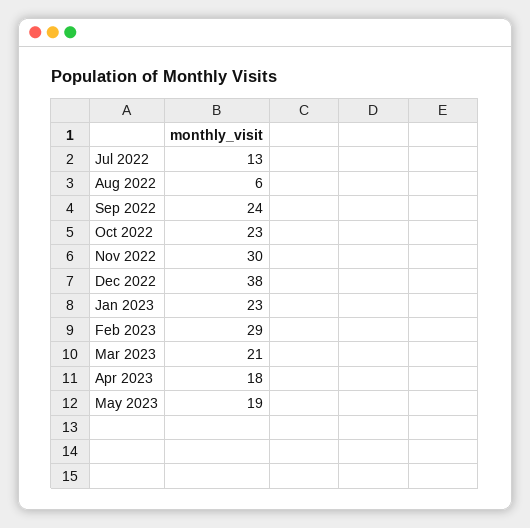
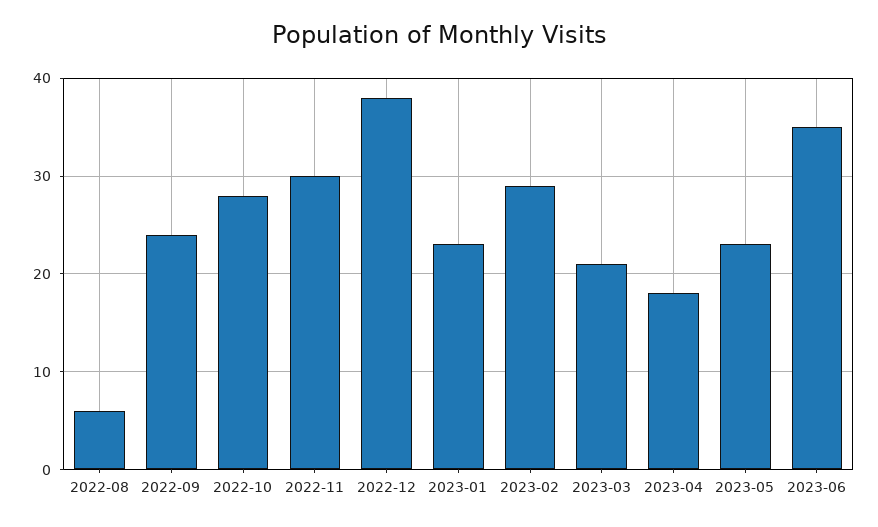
Jul 2022: 13 -> none
Oct 2022: 23 -> 28
May 2023: 19 -> 23
2023-06: none -> 35

